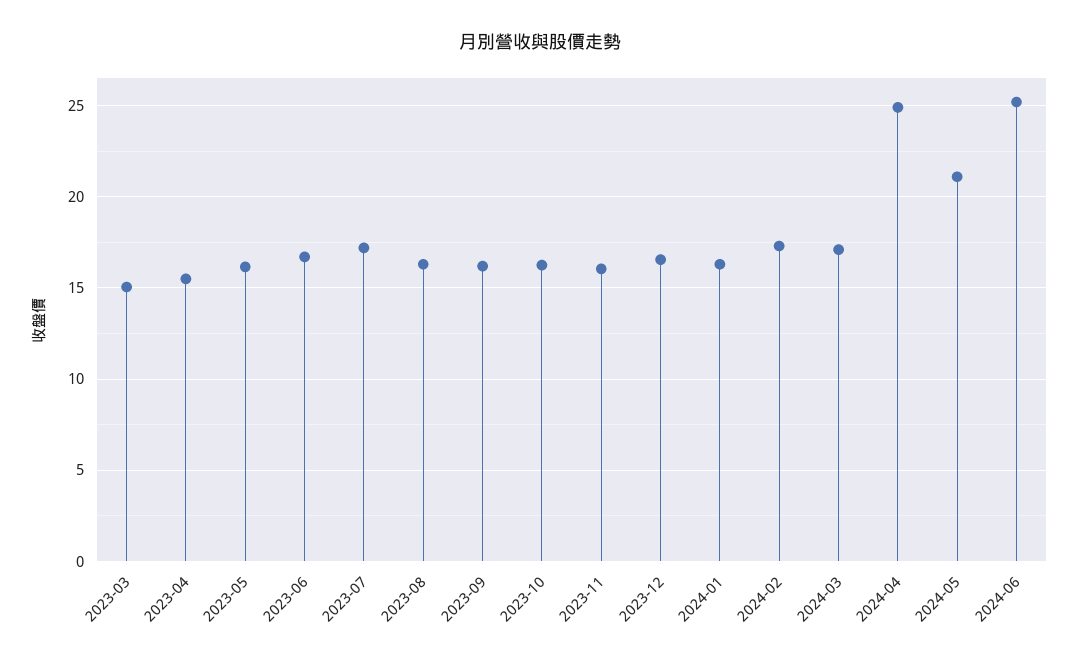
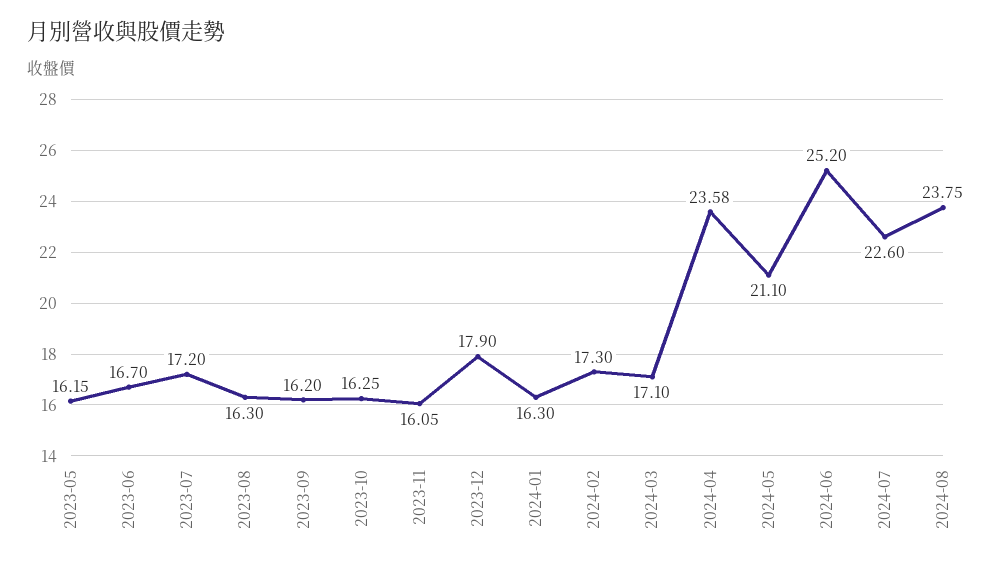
2023-03: 15 -> none
2023-04: 15.5 -> none
2023-12: 16.5 -> 17.9
2024-04: 25 -> 23.58
2024-07: none -> 22.6
2024-08: none -> 23.75

